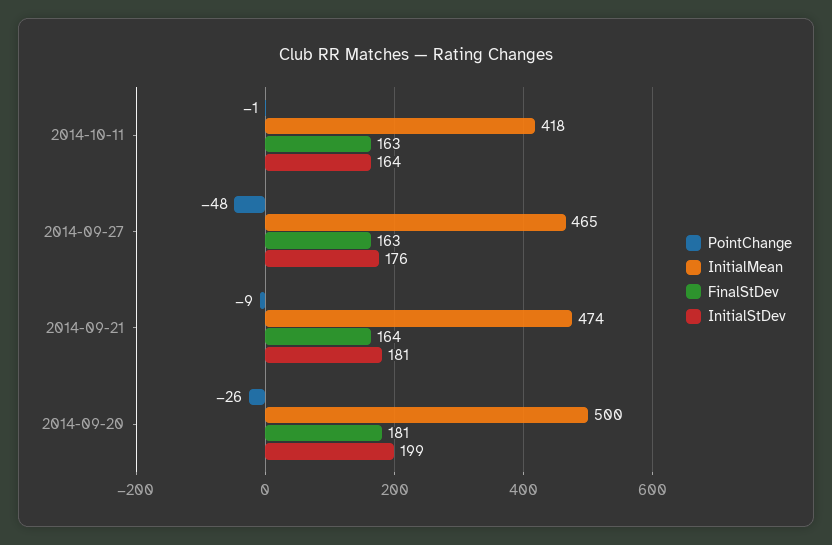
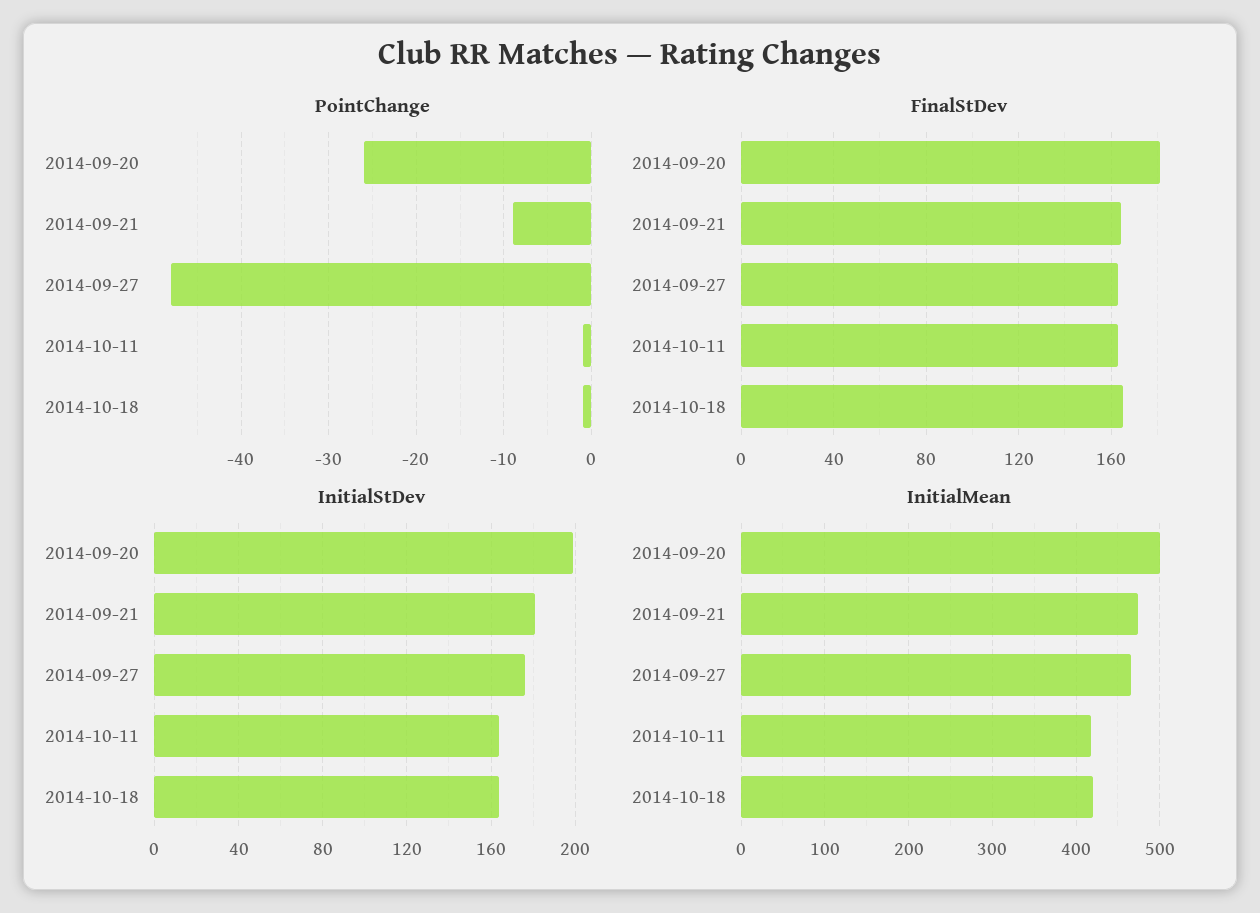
PointChange, 2014-10-18: none -> -1
FinalStDev, 2014-10-18: none -> 165
InitialStDev, 2014-10-18: none -> 165
InitialMean, 2014-10-18: none -> 420

